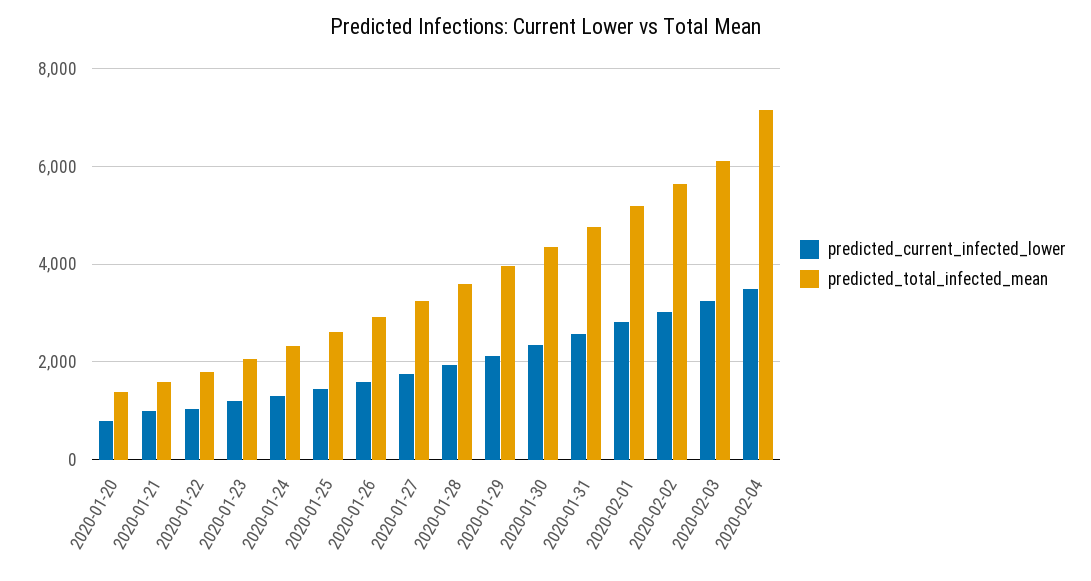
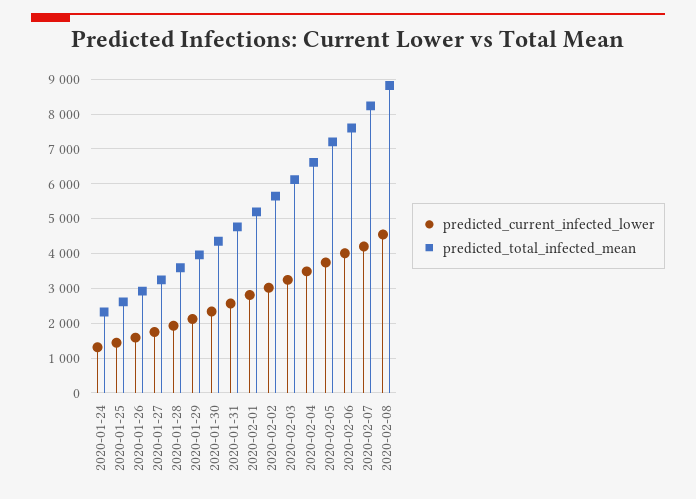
predicted_current_infected_lower, 2020-01-20: 800 -> none
predicted_total_infected_mean, 2020-01-20: 1400 -> none
predicted_current_infected_lower, 2020-01-21: 1000 -> none
predicted_total_infected_mean, 2020-01-21: 1600 -> none
predicted_current_infected_lower, 2020-01-22: 1000 -> none
predicted_total_infected_mean, 2020-01-22: 1800 -> none
predicted_current_infected_lower, 2020-01-23: 1200 -> none
predicted_total_infected_mean, 2020-01-23: 2000 -> none
predicted_total_infected_mean, 2020-02-04: 7200 -> 6600
predicted_current_infected_lower, 2020-02-05: none -> 3800
predicted_total_infected_mean, 2020-02-05: none -> 7200
predicted_current_infected_lower, 2020-02-06: none -> 4000
predicted_total_infected_mean, 2020-02-06: none -> 7600
predicted_current_infected_lower, 2020-02-07: none -> 4200
predicted_total_infected_mean, 2020-02-07: none -> 8200
predicted_current_infected_lower, 2020-02-08: none -> 4600
predicted_total_infected_mean, 2020-02-08: none -> 8800

